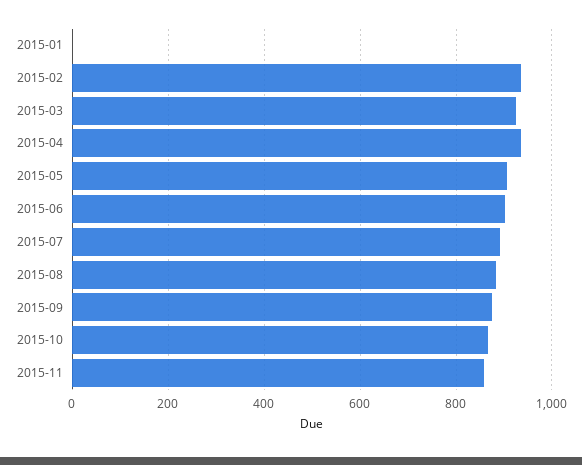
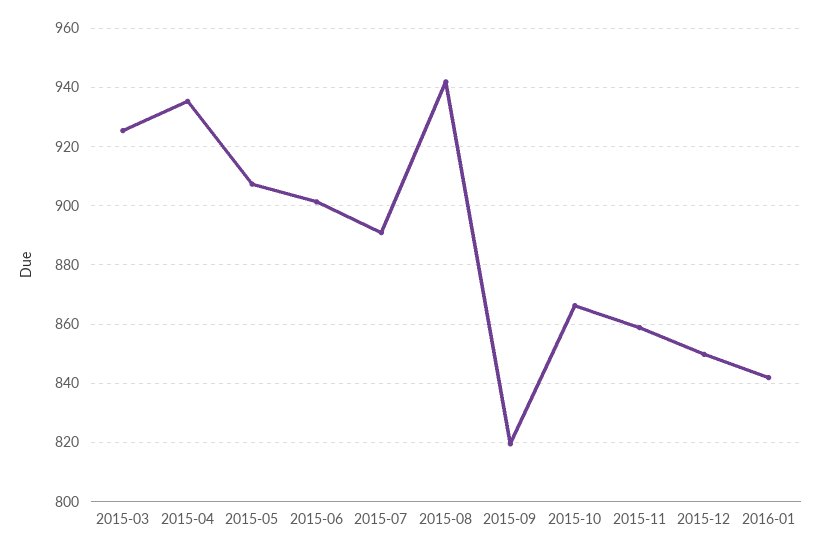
2015-01: 0 -> none
2015-02: 940 -> none
2015-08: 880 -> 942.5
2015-09: 880 -> 820
2015-12: none -> 850
2016-01: none -> 842.5

